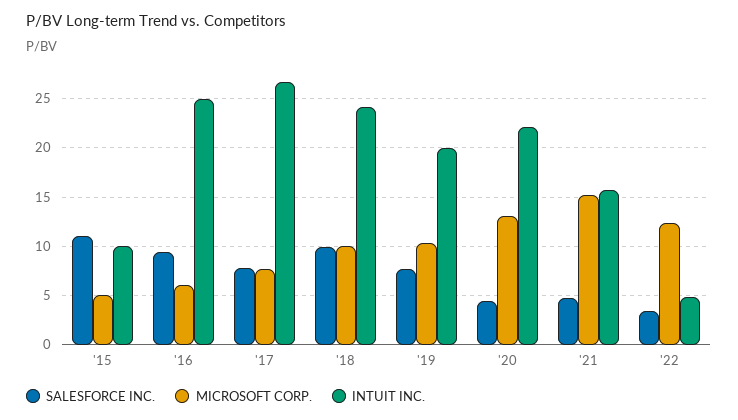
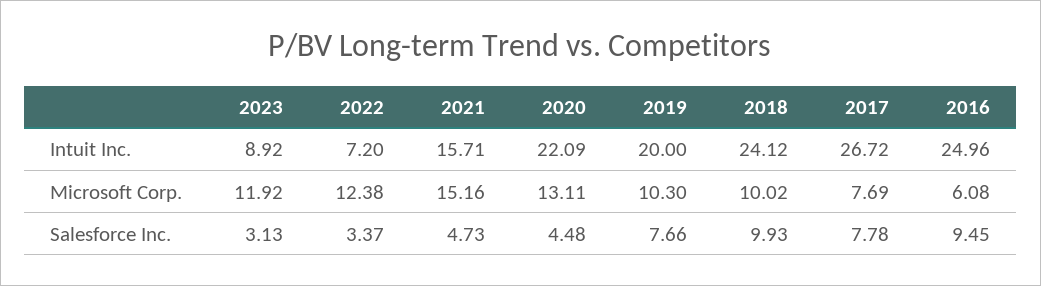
SALESFORCE INC., '15: 11 -> none
MICROSOFT CORP., '15: 5 -> none
INTUIT INC., '15: 10 -> none
INTUIT INC., '22: 5 -> 7.2
INTUIT INC., 2023: none -> 8.92
MICROSOFT CORP., 2023: none -> 11.92
SALESFORCE INC., 2023: none -> 3.13

